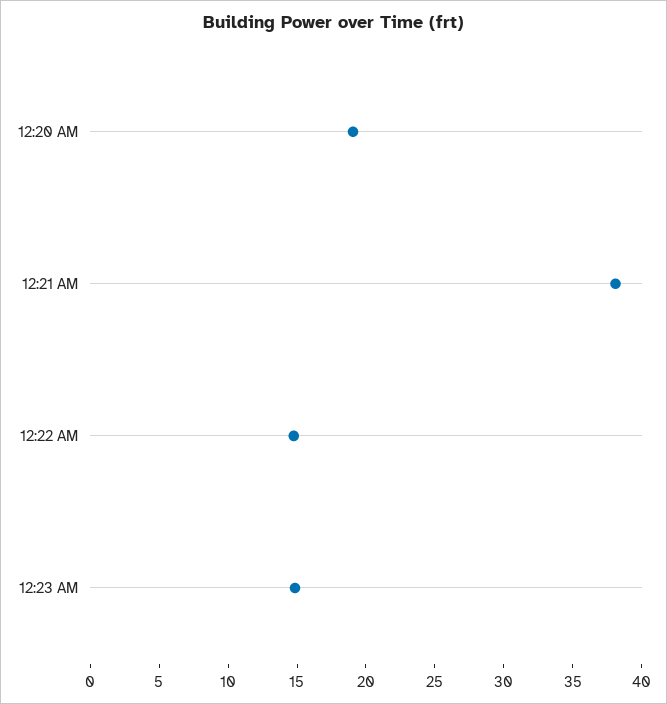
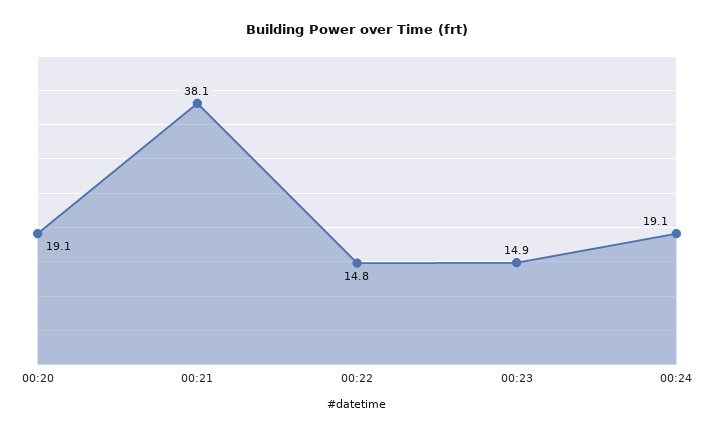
00:24: none -> 19.1

